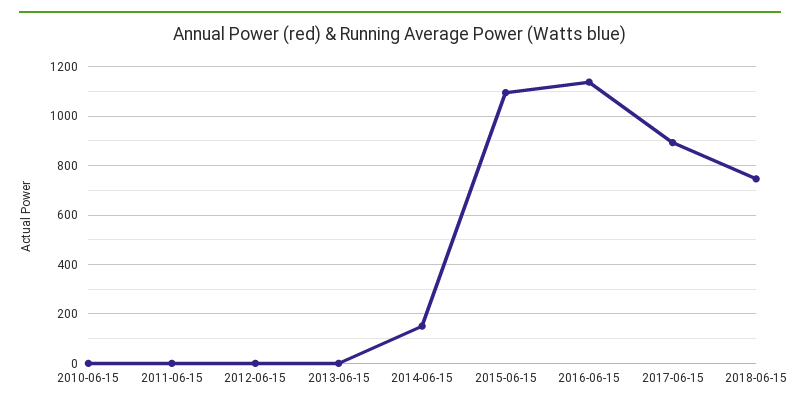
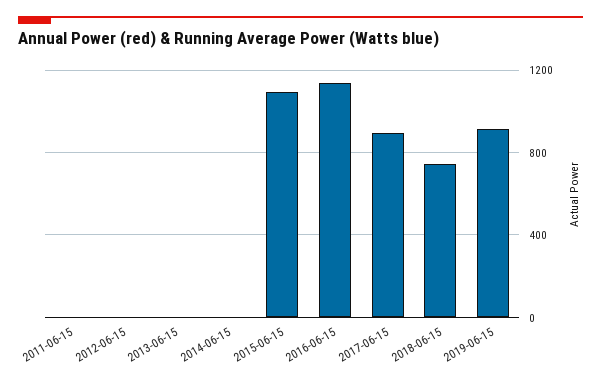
2010-06-15: 0 -> none
2014-06-15: 150 -> 0
2019-06-15: none -> 900

